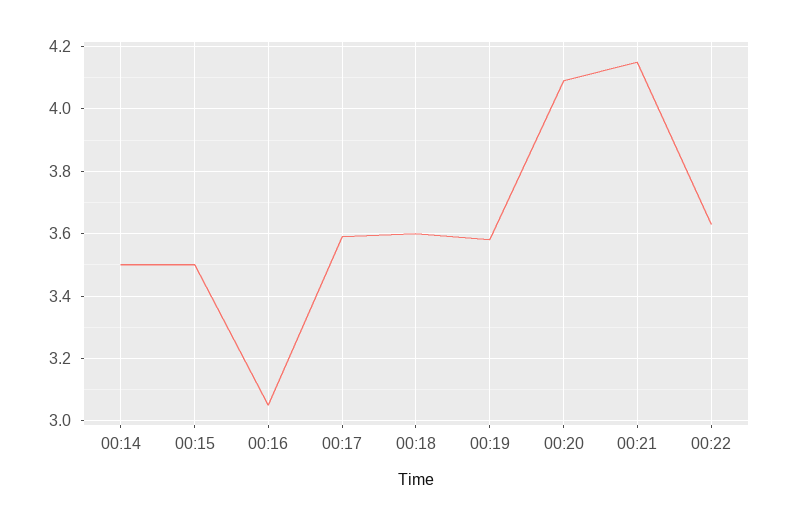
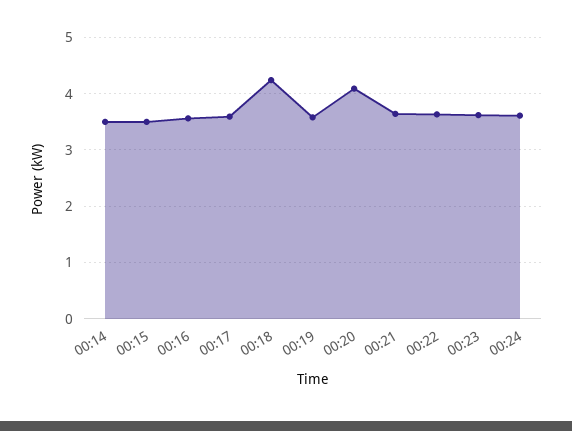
00:16: 3.05 -> 3.6
00:18: 3.6 -> 4.2
00:21: 4.15 -> 3.6
00:23: none -> 3.6
00:24: none -> 3.6

